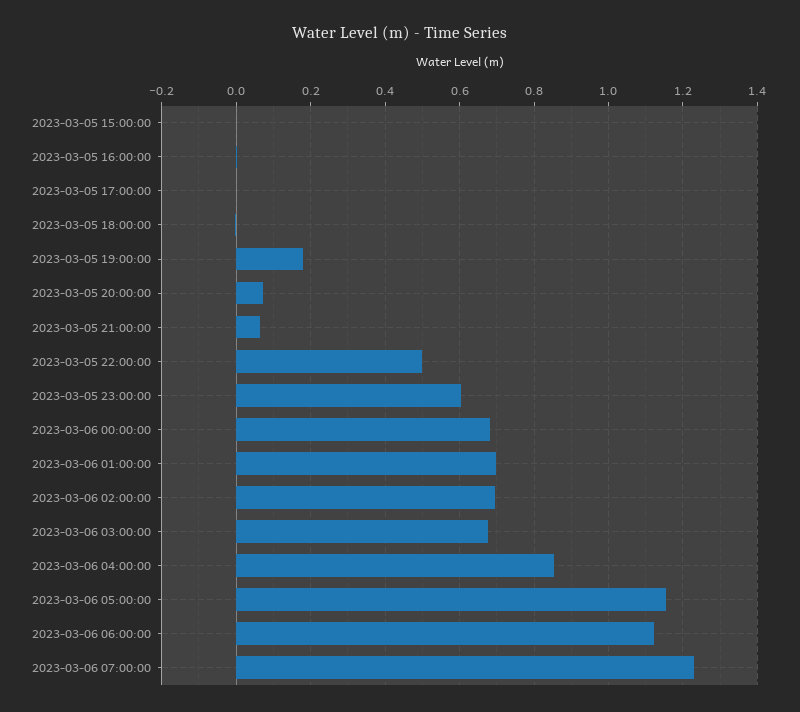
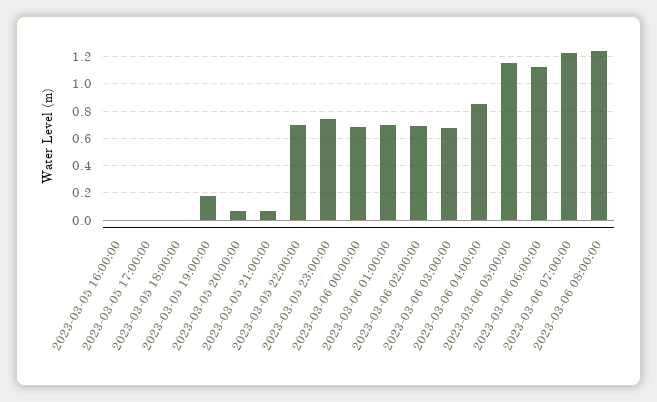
2023-03-05 15:00:00: 0 -> none
2023-03-05 22:00:00: 0.5 -> 0.7
2023-03-05 23:00:00: 0.6 -> 0.75
2023-03-06 08:00:00: none -> 1.25

